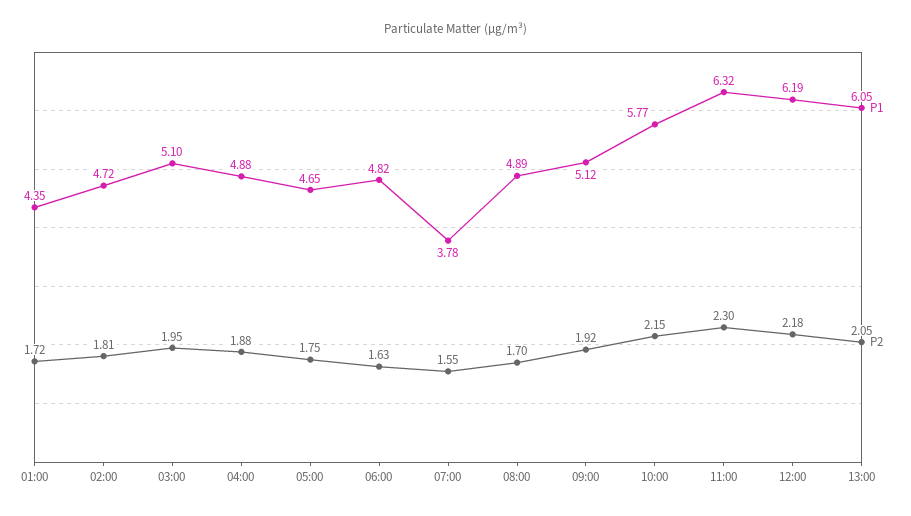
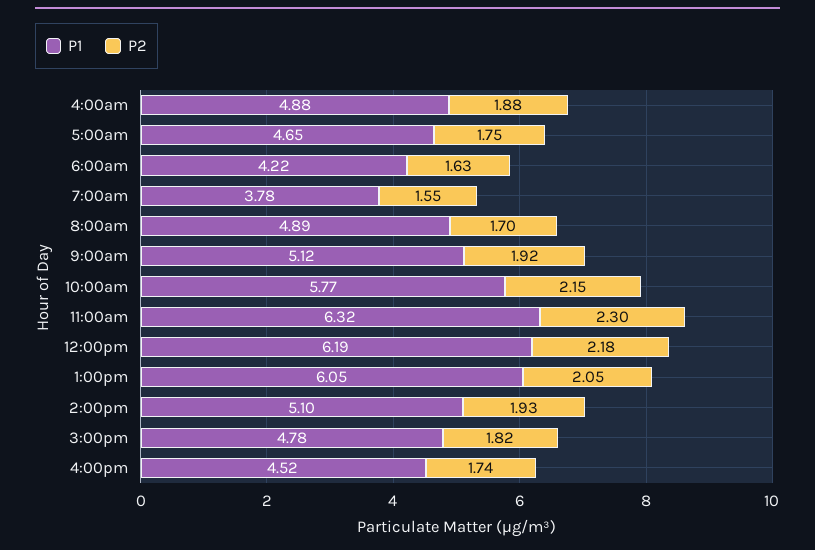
P1, 01:00: 4.35 -> none
P2, 01:00: 1.72 -> none
P1, 02:00: 4.72 -> none
P2, 02:00: 1.81 -> none
P1, 03:00: 5.1 -> none
P2, 03:00: 1.95 -> none
P1, 06:00: 4.82 -> 4.22
P1, 2:00pm: none -> 5.1
P2, 2:00pm: none -> 1.93
P1, 3:00pm: none -> 4.78
P2, 3:00pm: none -> 1.82
P1, 4:00pm: none -> 4.52
P2, 4:00pm: none -> 1.74

